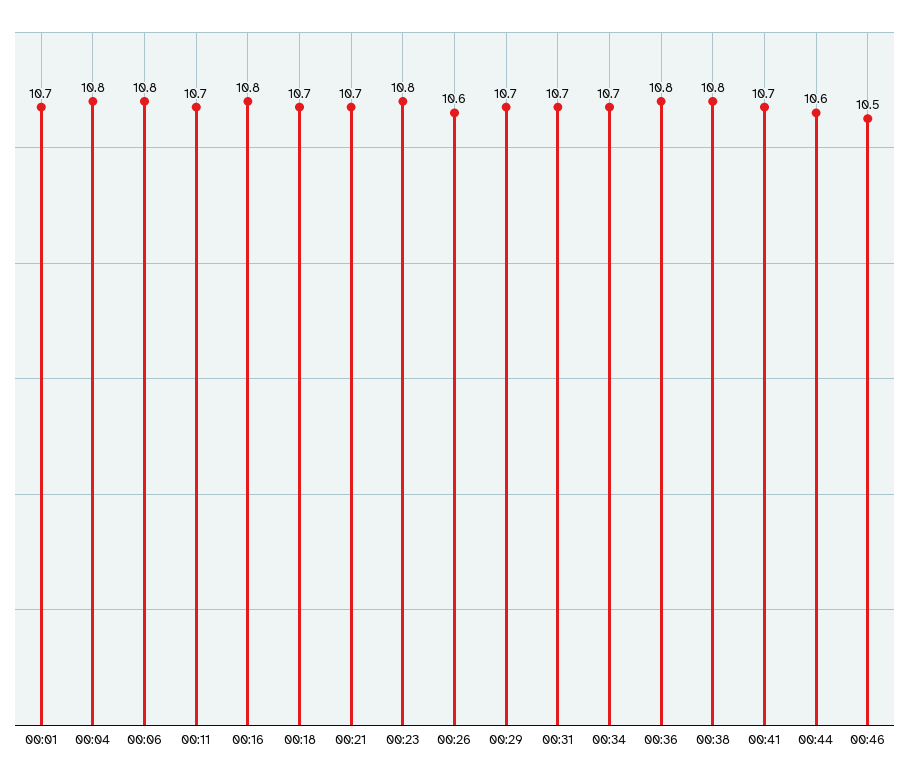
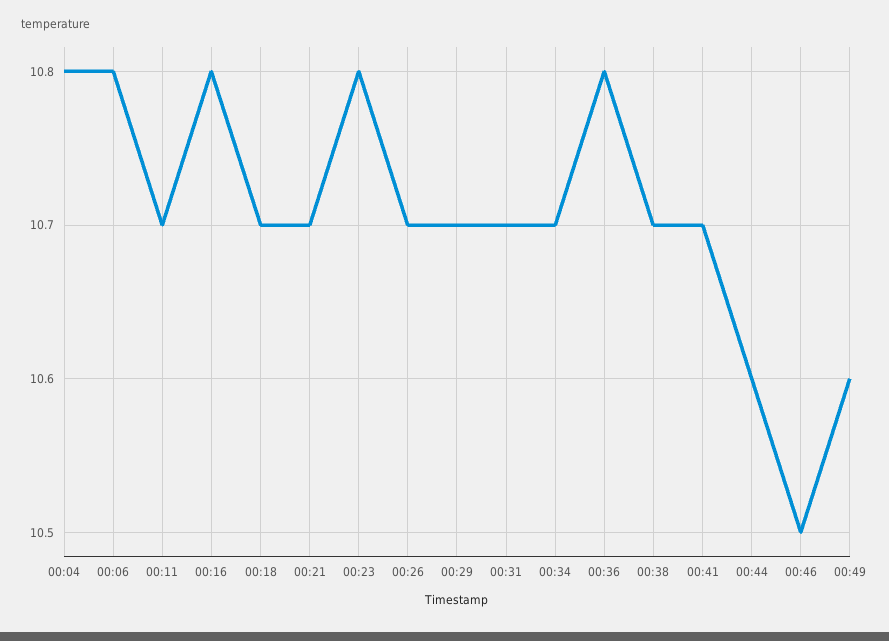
00:01: 10.7 -> none
00:26: 10.6 -> 10.7
00:38: 10.8 -> 10.7
00:49: none -> 10.6

